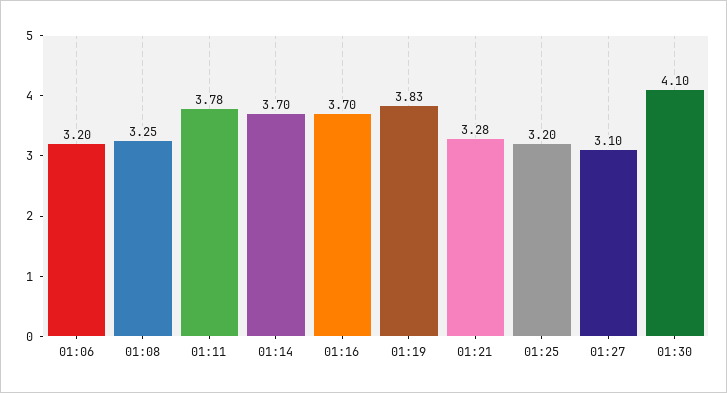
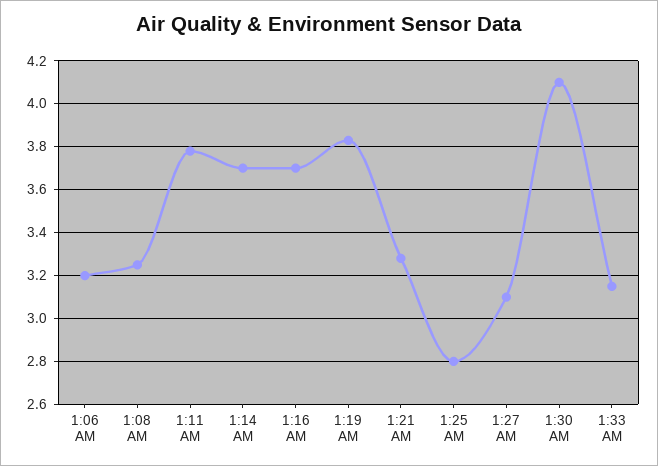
01:25: 3.2 -> 2.8
1:33 AM: none -> 3.15

